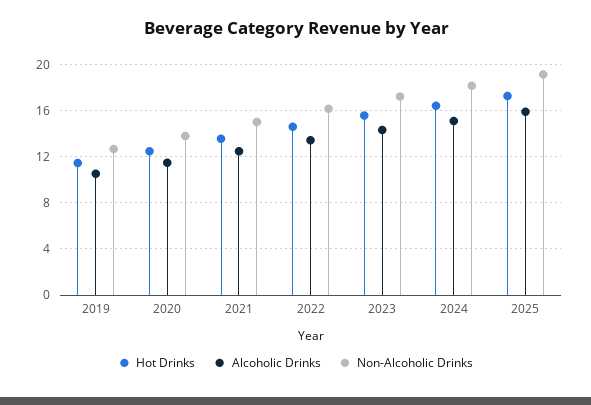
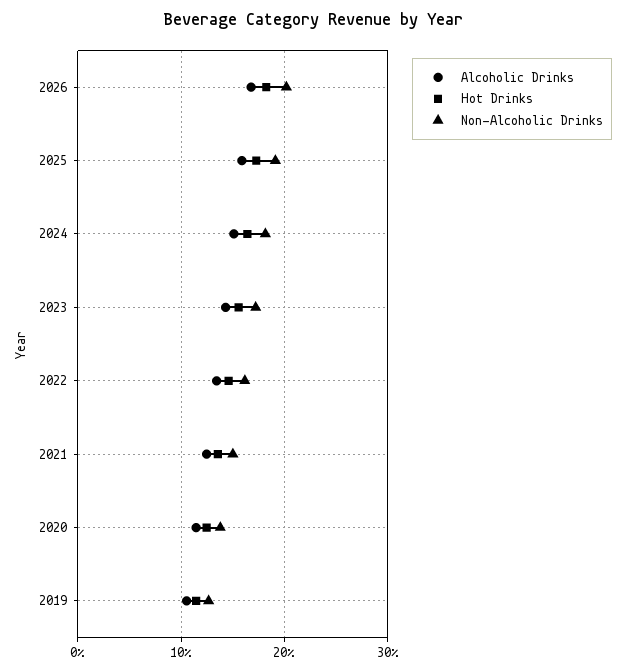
Alcoholic Drinks, 2026: none -> 17
Hot Drinks, 2026: none -> 18
Non-Alcoholic Drinks, 2026: none -> 20

